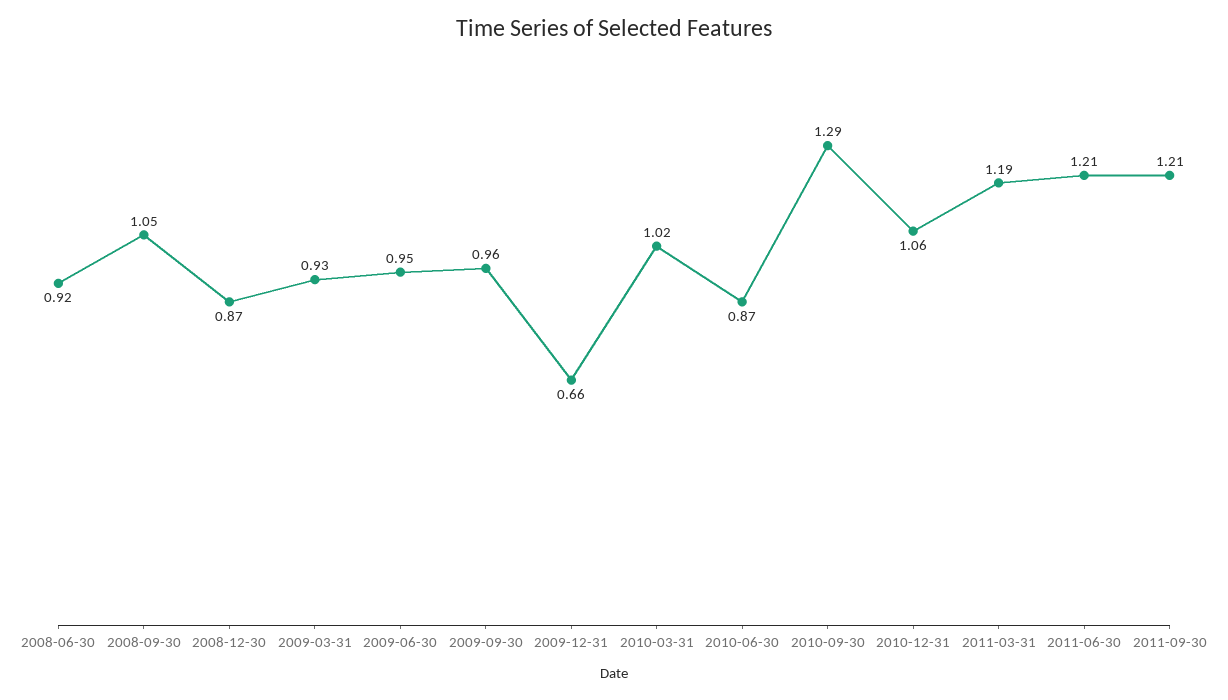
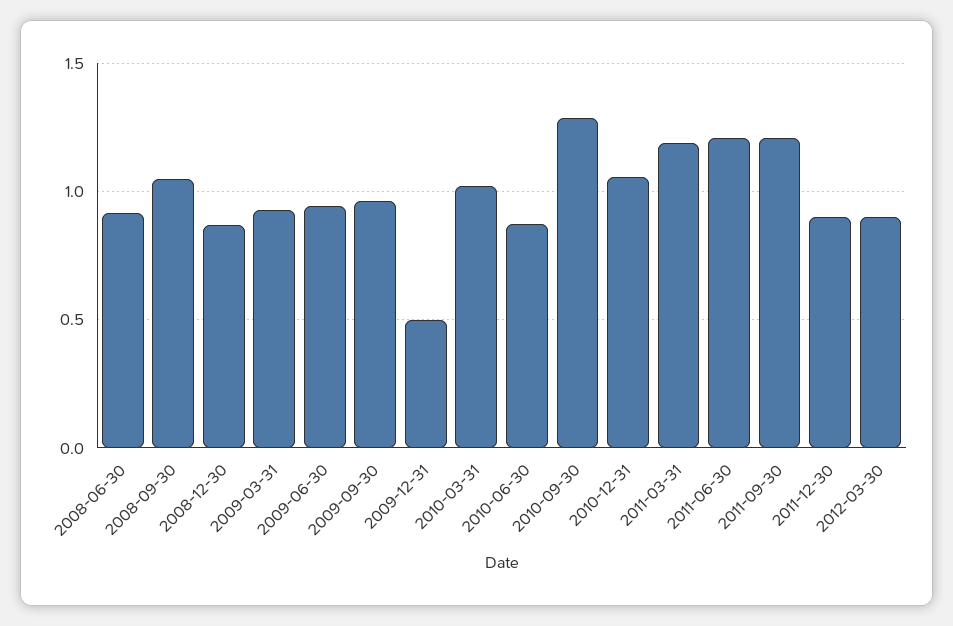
2009-12-31: 0.66 -> 0.5
2011-12-30: none -> 0.9
2012-03-30: none -> 0.9

